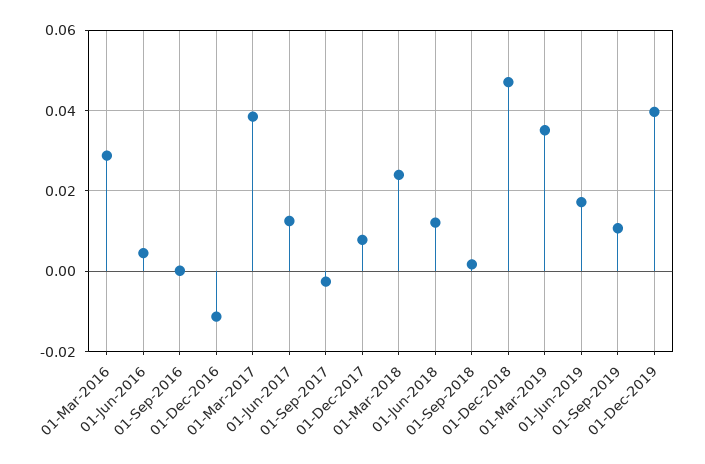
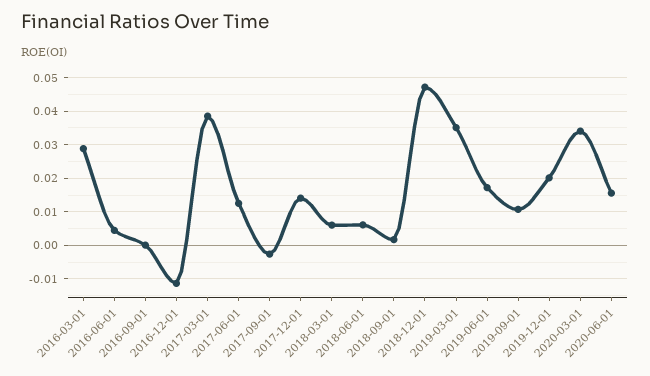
01-Dec-2017: 0.008 -> 0.014
01-Mar-2018: 0.024 -> 0.006
01-Jun-2018: 0.012 -> 0.006
01-Dec-2019: 0.04 -> 0.02
2020-03-01: none -> 0.034
2020-06-01: none -> 0.016

